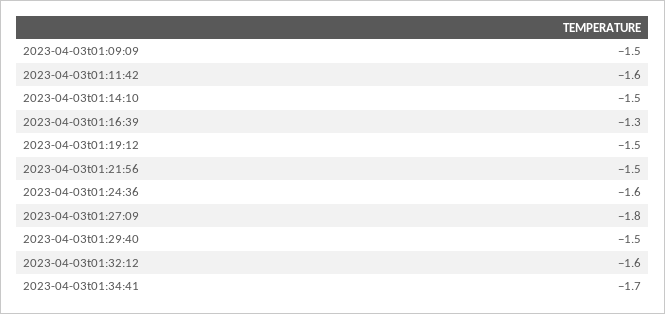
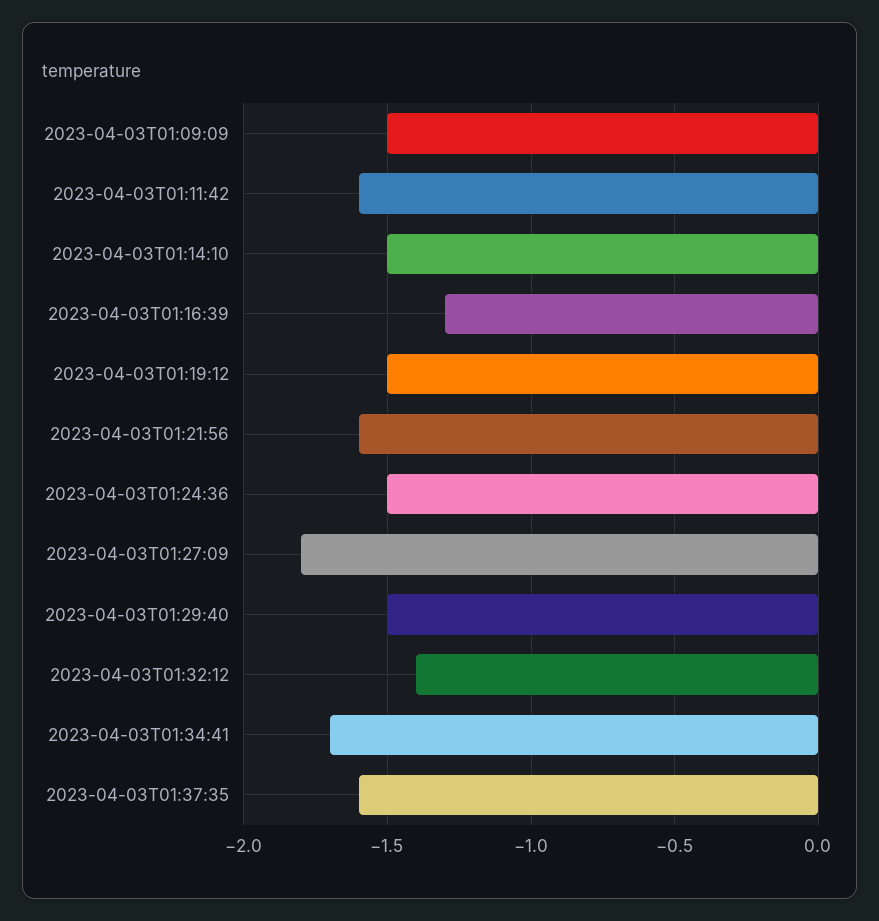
2023-04-03t01:21:56: -1.5 -> -1.6
2023-04-03t01:24:36: -1.6 -> -1.5
2023-04-03t01:32:12: -1.6 -> -1.4
2023-04-03T01:37:35: none -> -1.6

